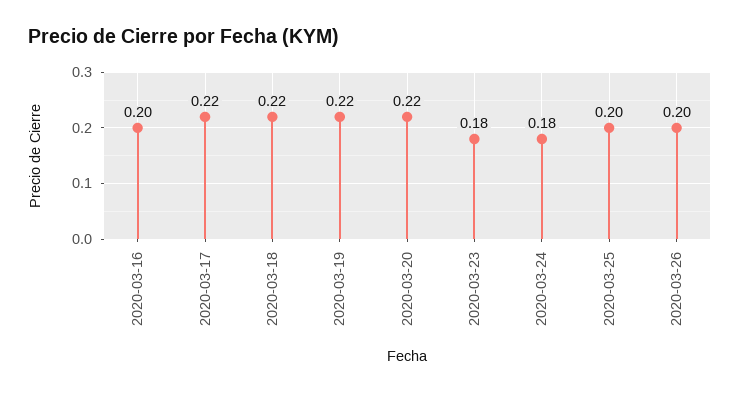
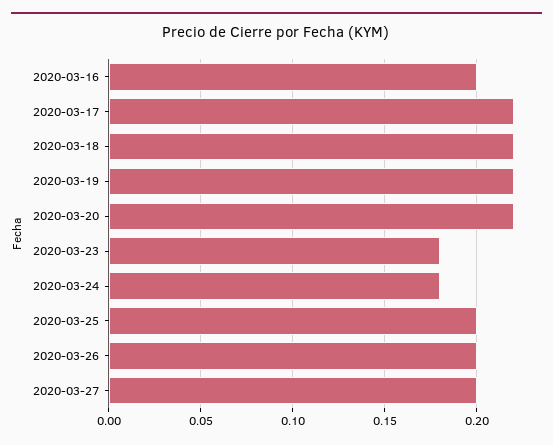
2020-03-27: none -> 0.2

